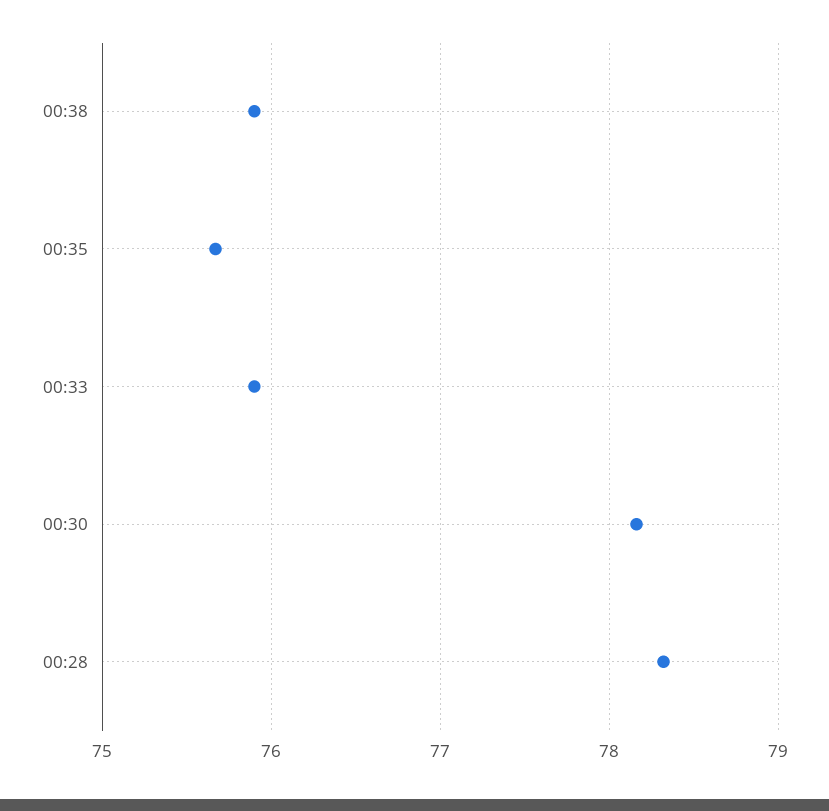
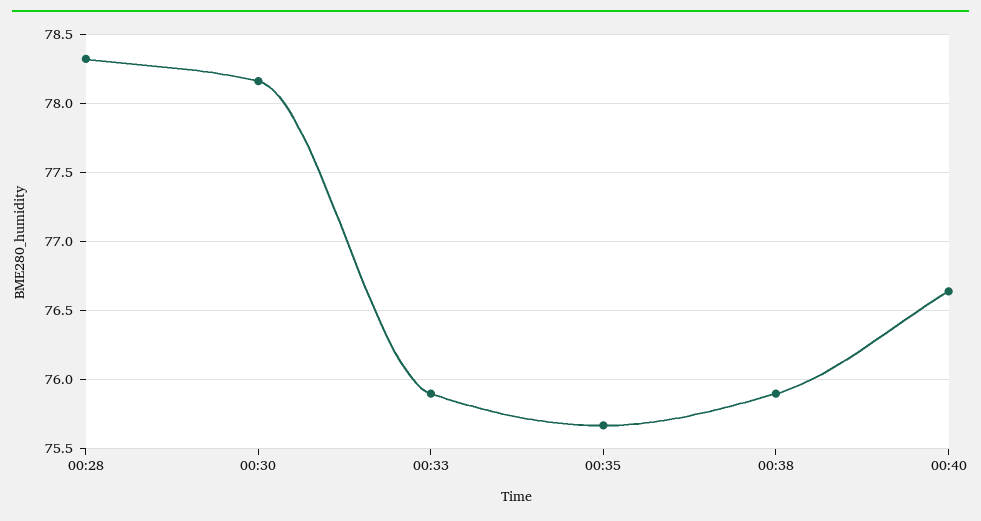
00:40: none -> 76.65

